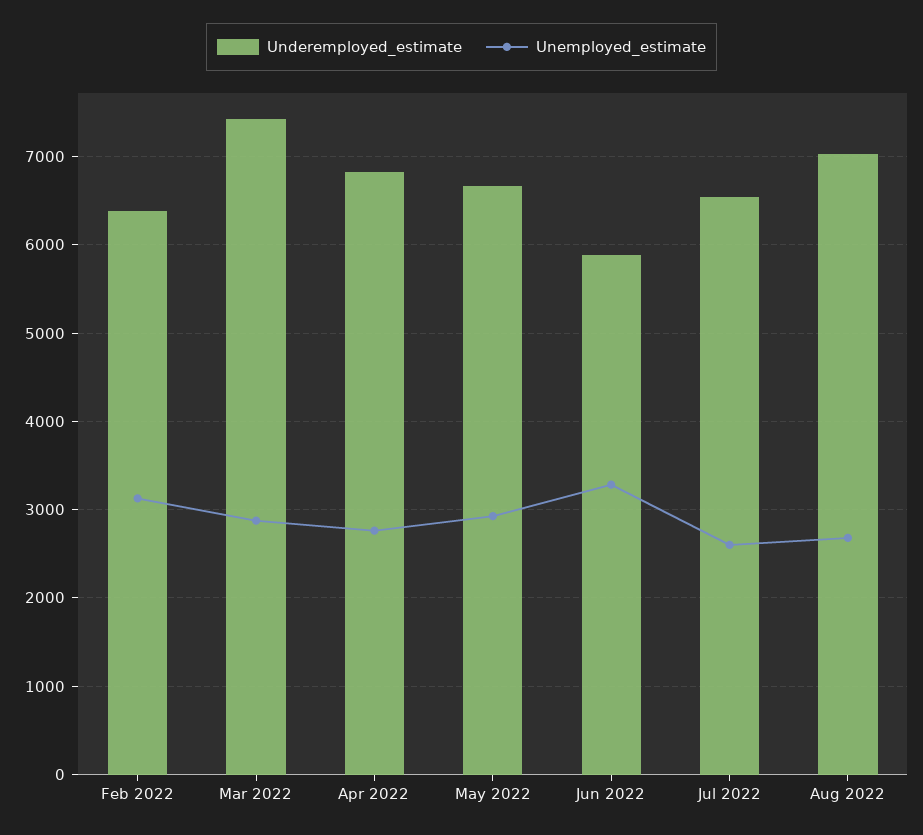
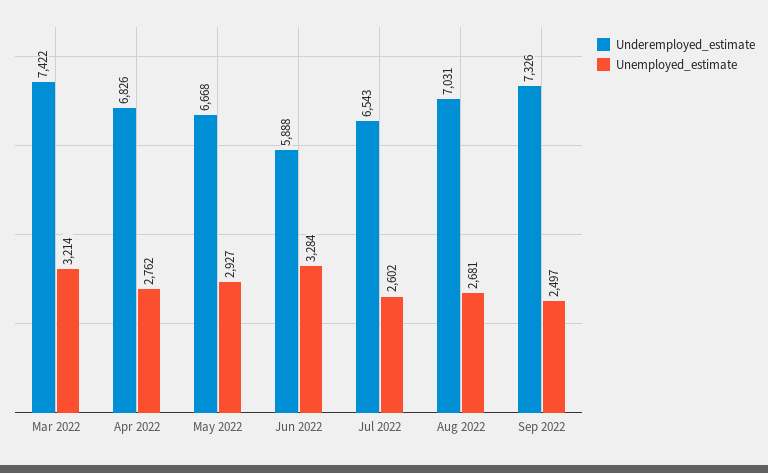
Underemployed_estimate, Feb 2022: 6400 -> none
Unemployed_estimate, Feb 2022: 3100 -> none
Unemployed_estimate, Mar 2022: 2900 -> 3214
Underemployed_estimate, Sep 2022: none -> 7326
Unemployed_estimate, Sep 2022: none -> 2497

